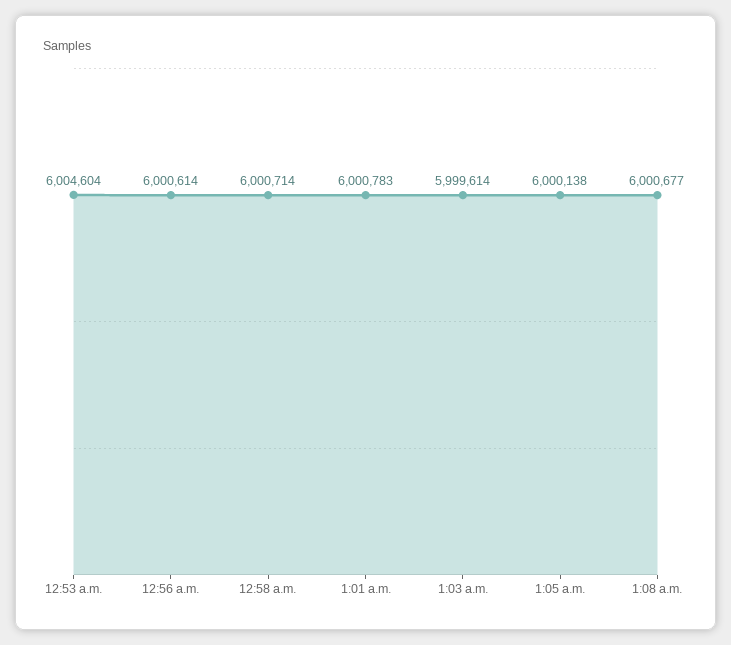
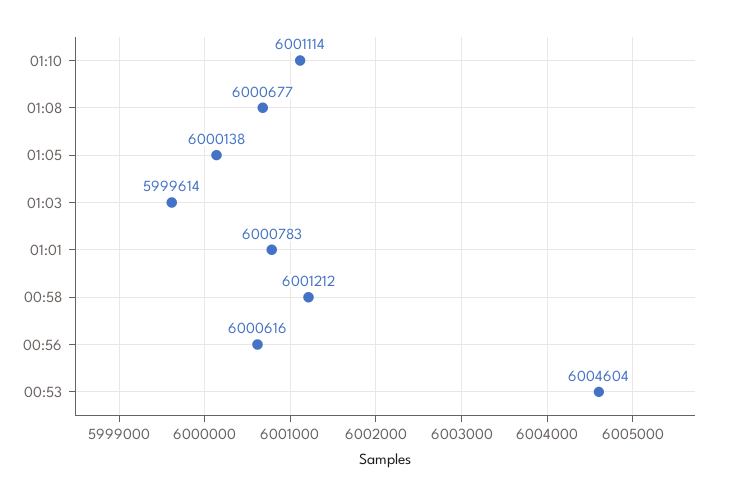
12:56 a.m.: 6000614 -> 6000616
12:58 a.m.: 6000714 -> 6001212
01:10: none -> 6001114

